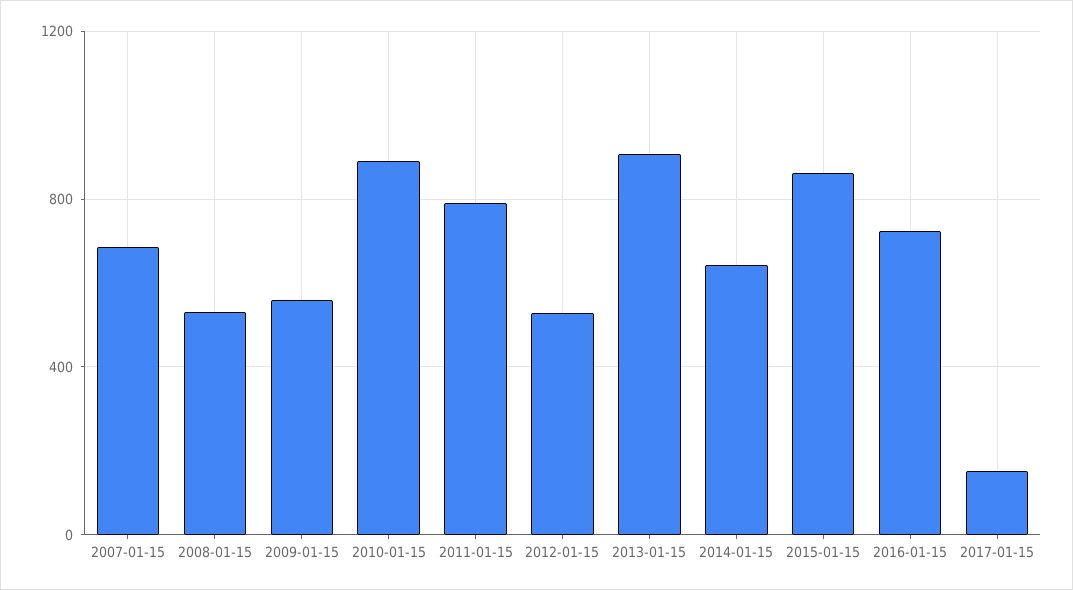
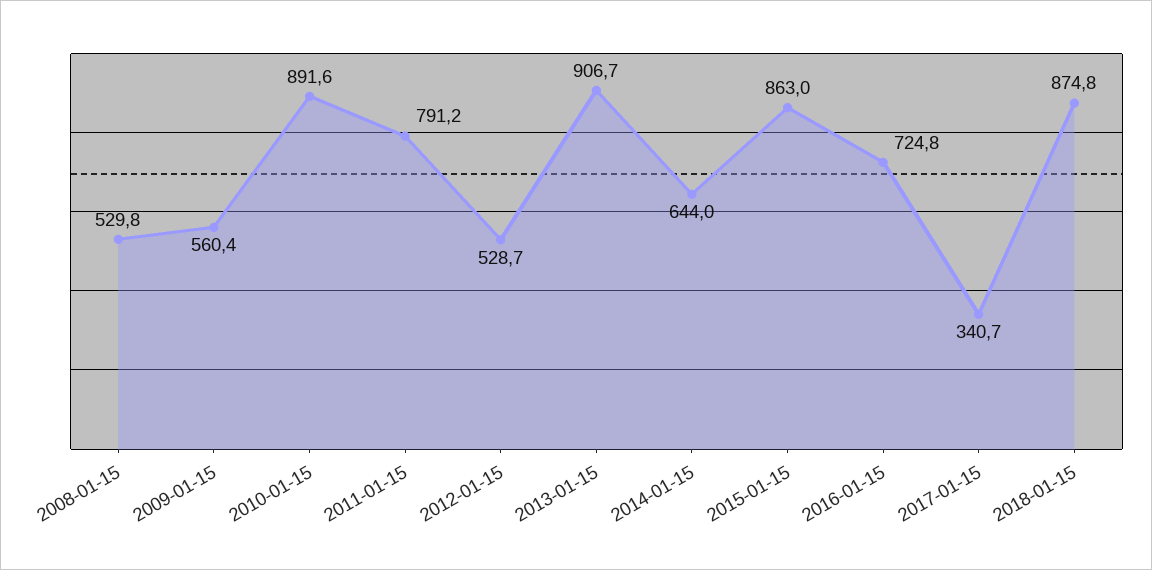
2007-01-15: 700 -> none
2017-01-15: 150 -> 340.7
2018-01-15: none -> 874.8

